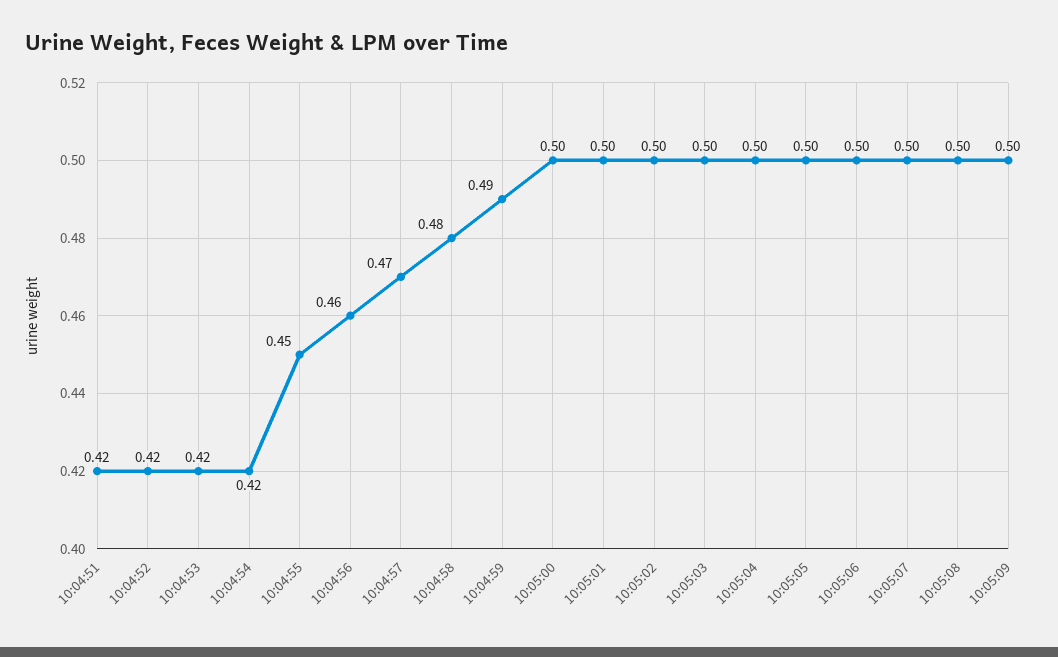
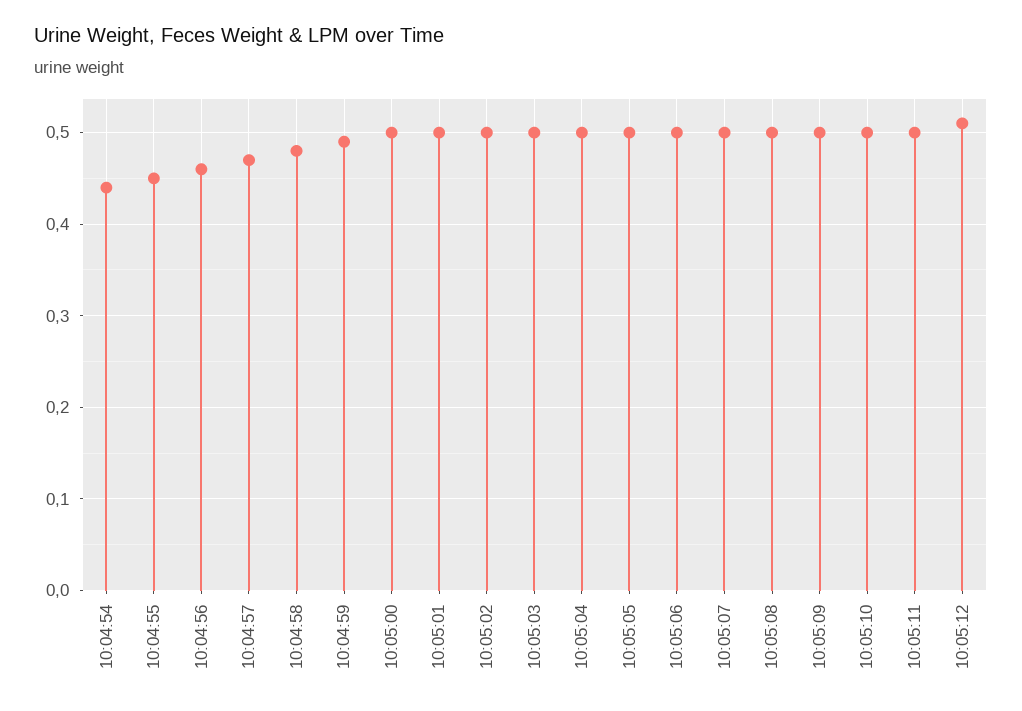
10:04:51: 0.42 -> none
10:04:52: 0.42 -> none
10:04:53: 0.42 -> none
10:04:54: 0.42 -> 0.44
10:05:10: none -> 0.5
10:05:11: none -> 0.5
10:05:12: none -> 0.51

